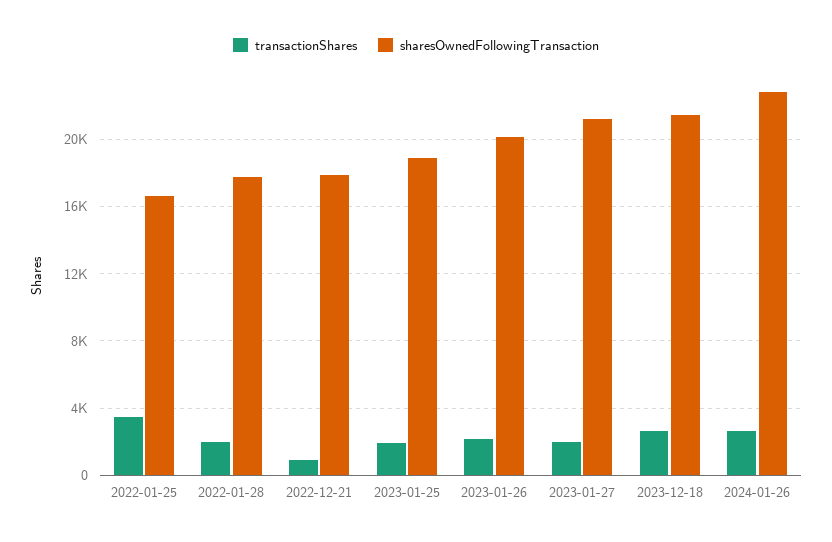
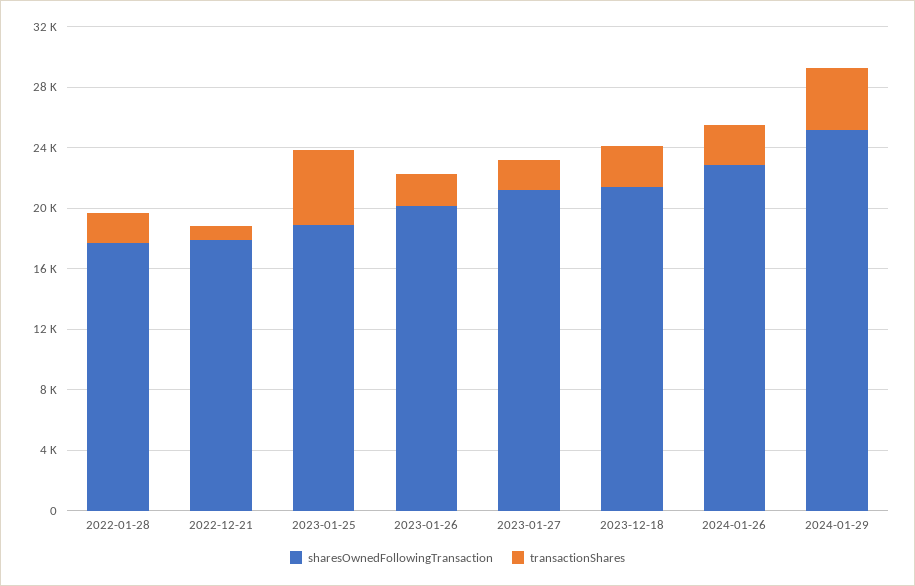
transactionShares, 2022-01-25: 3500 -> none
sharesOwnedFollowingTransaction, 2022-01-25: 16500 -> none
transactionShares, 2023-01-25: 2000 -> 5000
sharesOwnedFollowingTransaction, 2024-01-29: none -> 25000
transactionShares, 2024-01-29: none -> 4000

